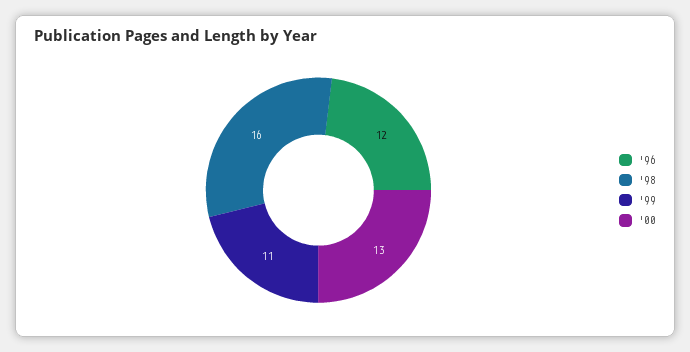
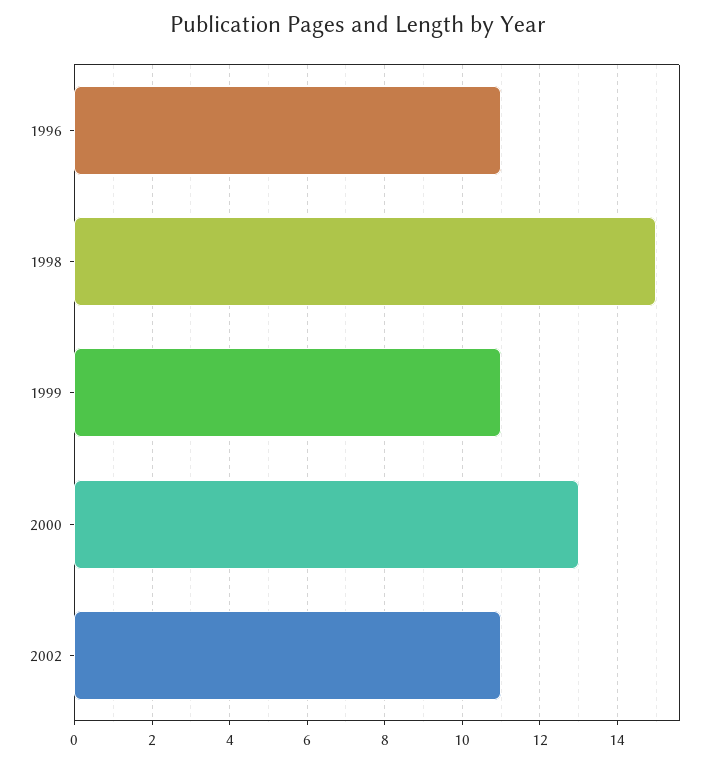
'96: 12 -> 11
'98: 16 -> 15
2002: none -> 11

